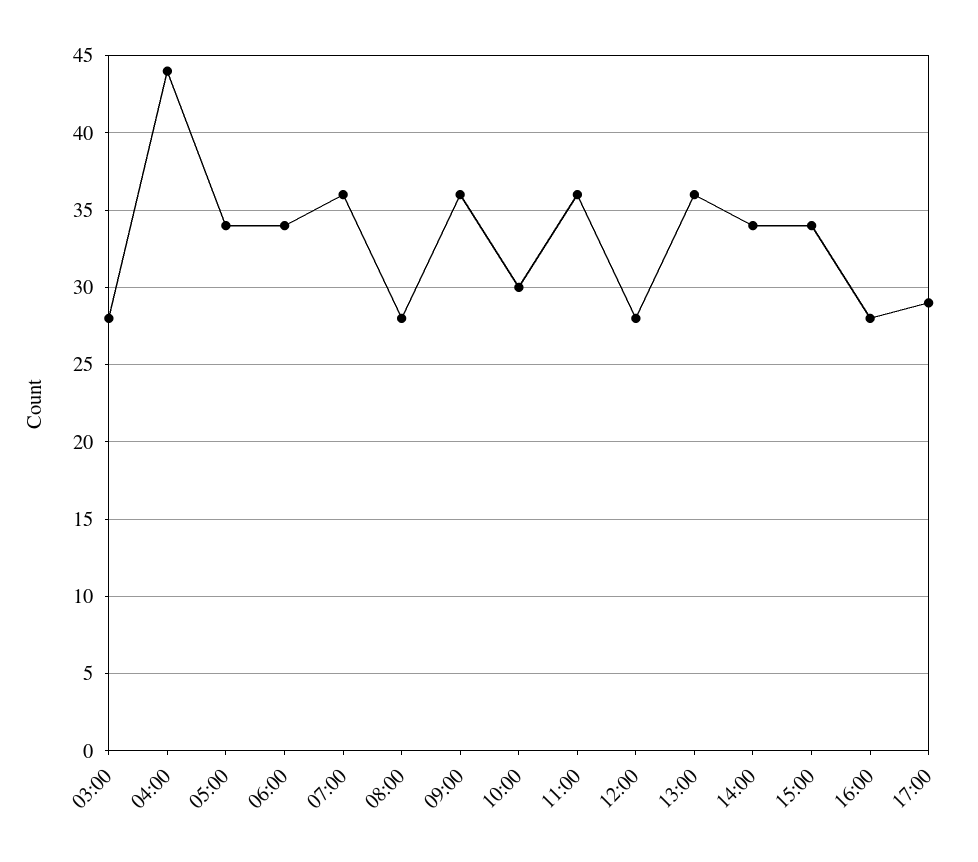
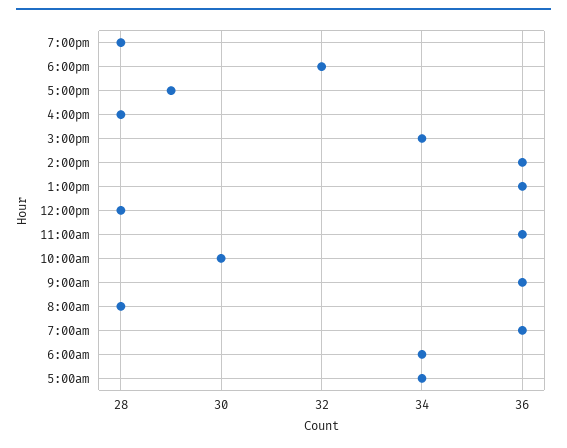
03:00: 28 -> none
04:00: 44 -> none
14:00: 34 -> 36
7:00pm: none -> 28
6:00pm: none -> 32

